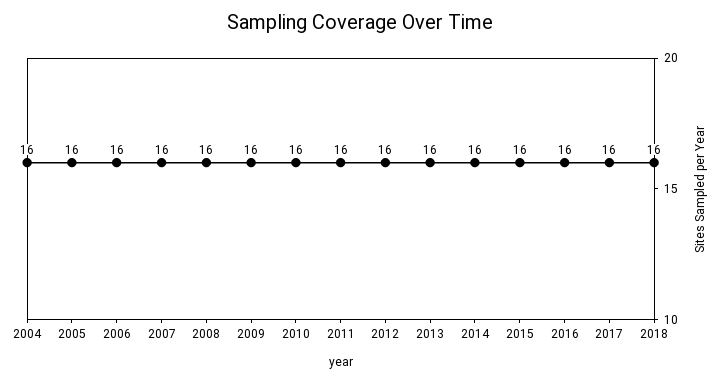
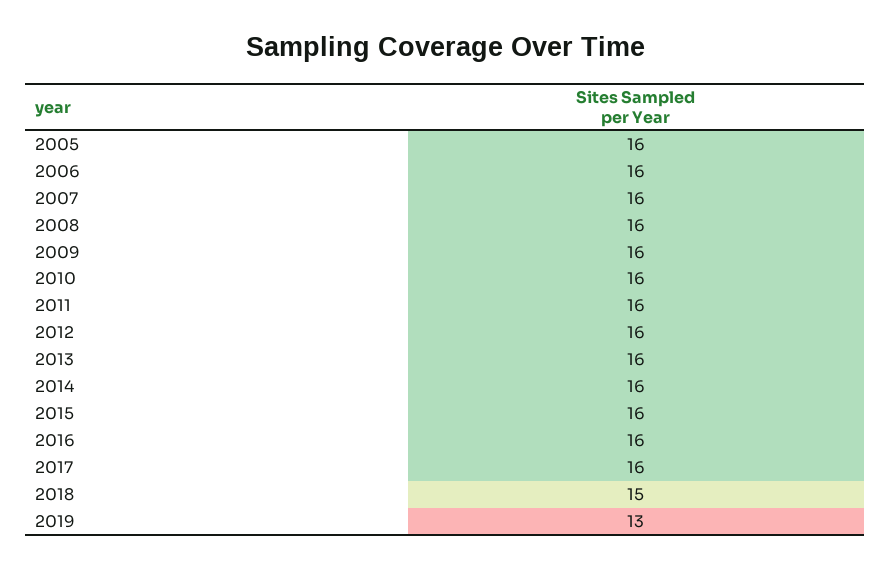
2004: 16 -> none
2018: 16 -> 15
2019: none -> 13

